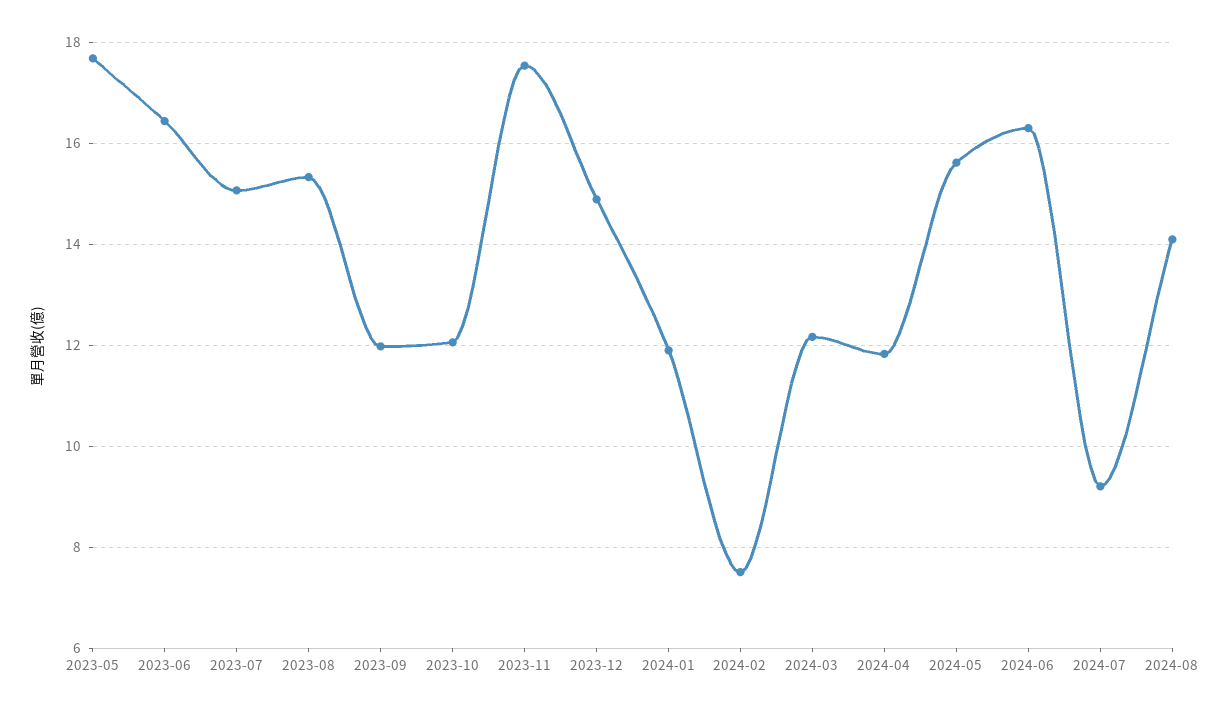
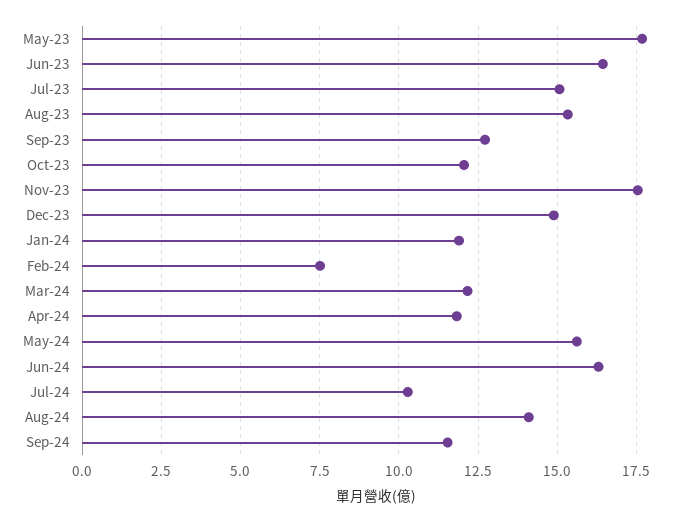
2023-09: 12 -> 12.75
2024-07: 9.2 -> 10.25
Sep-24: none -> 11.5

